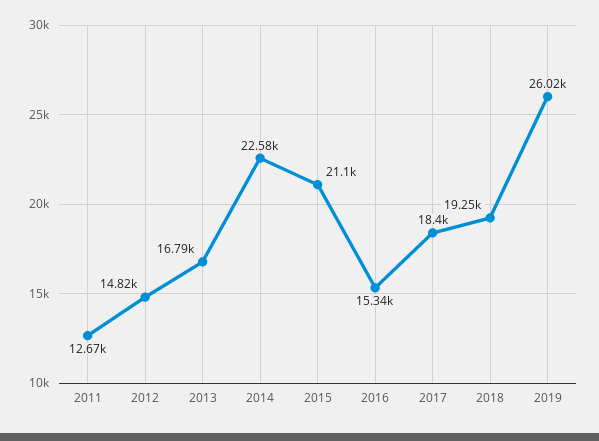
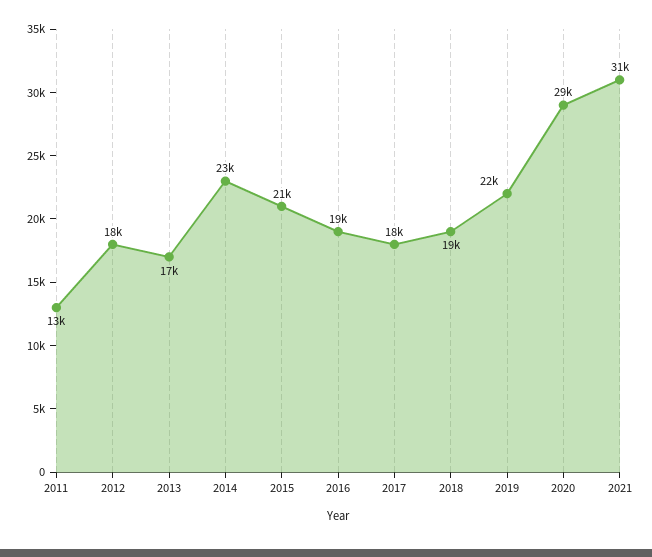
2012: 14820 -> 18000
2016: 15340 -> 19000
2019: 26020 -> 22000
2020: none -> 29000
2021: none -> 31000

